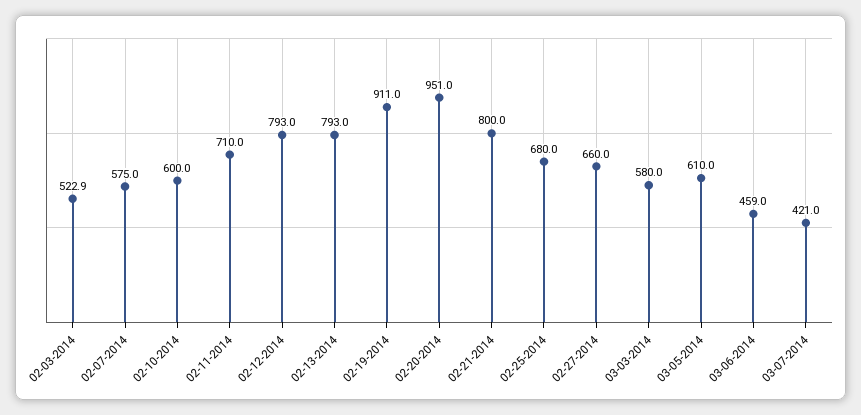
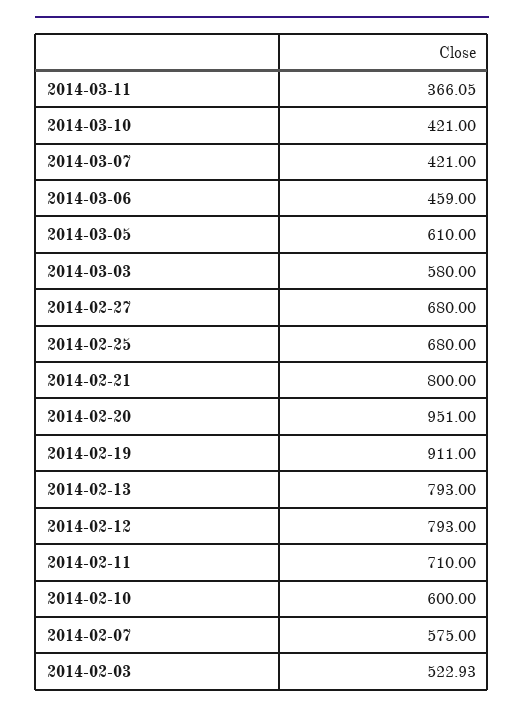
02-27-2014: 660 -> 680
2014-03-11: none -> 366.05
2014-03-10: none -> 421

